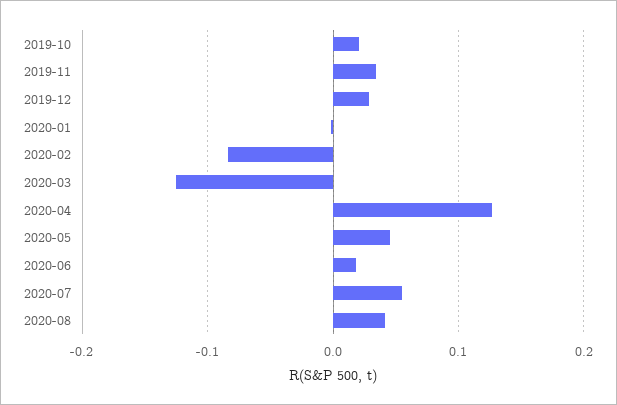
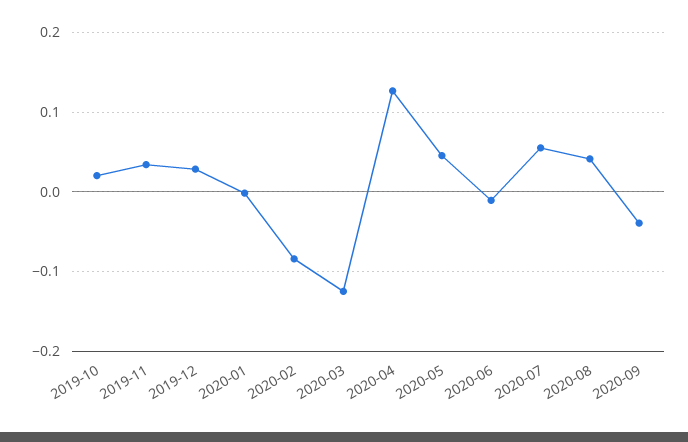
2020-06: 0.02 -> -0.01
2020-09: none -> -0.04

